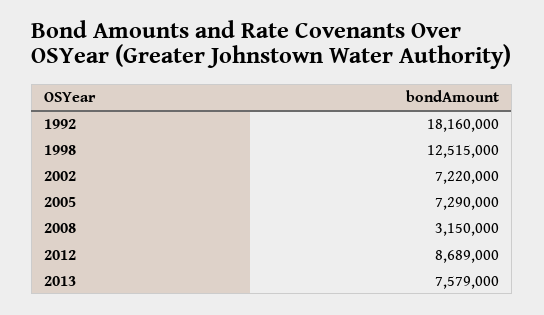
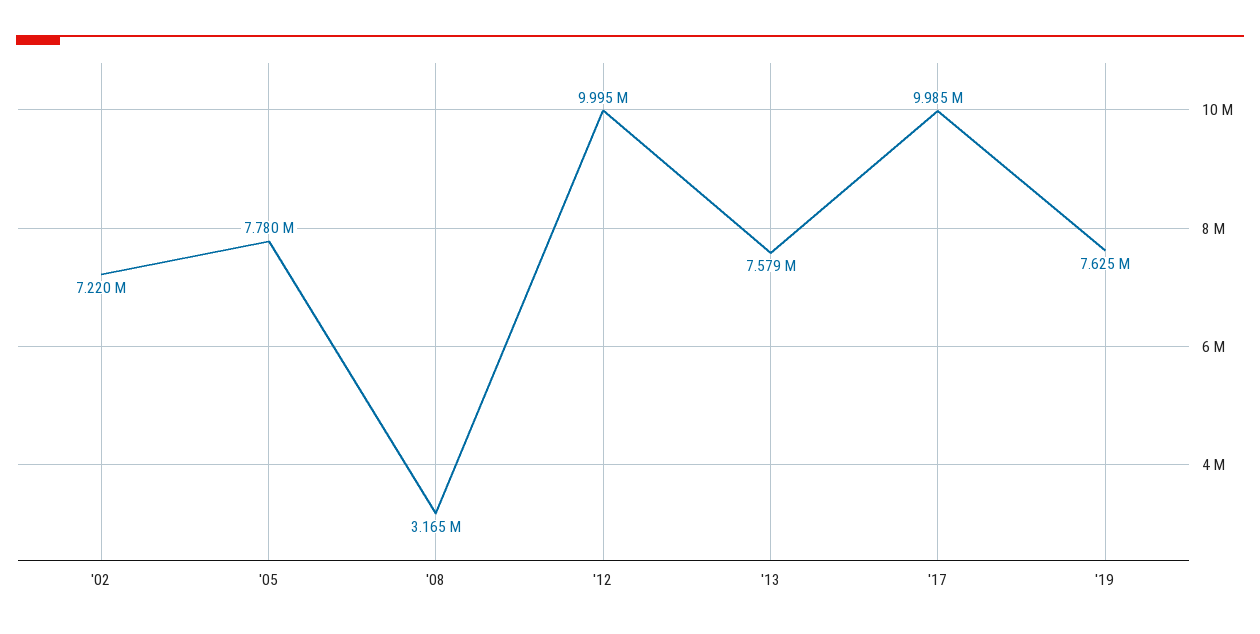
1992: 18160000 -> none
1998: 12515000 -> none
2005: 7290000 -> 7780000
2008: 3150000 -> 3165000
2012: 8689000 -> 9995000
'17: none -> 9985000
'19: none -> 7625000

